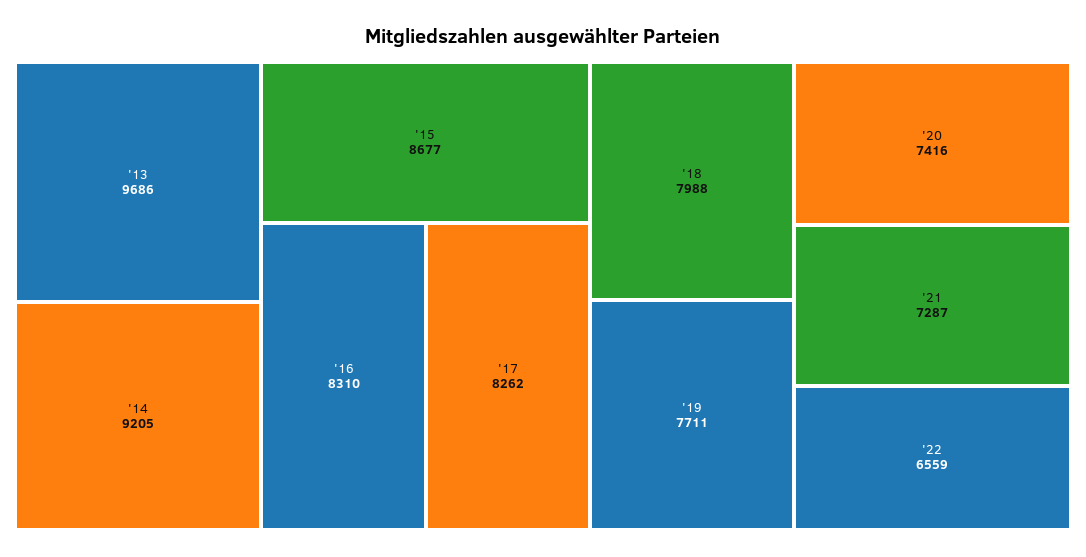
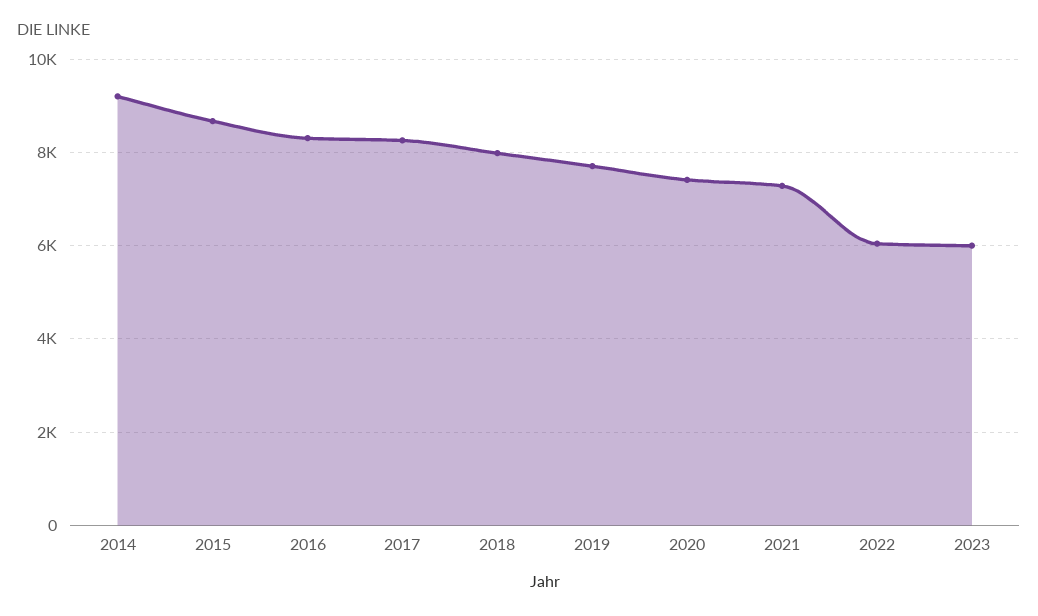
'13: 9686 -> none
'22: 6559 -> 6000
2023: none -> 6000

